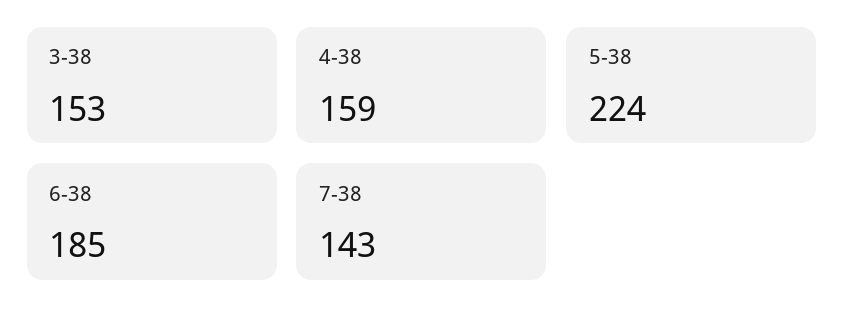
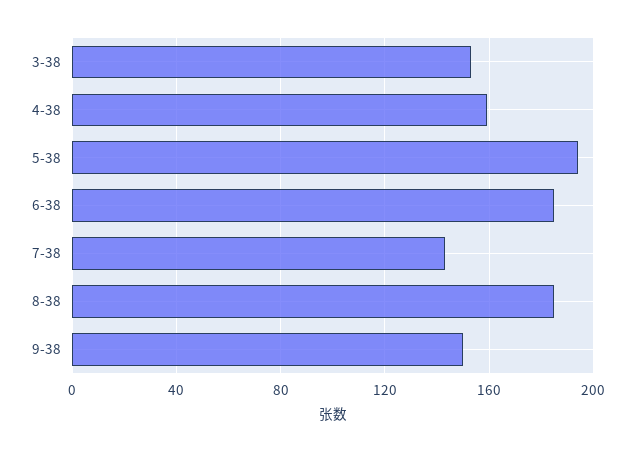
5-38: 224 -> 195
8-38: none -> 185
9-38: none -> 150

